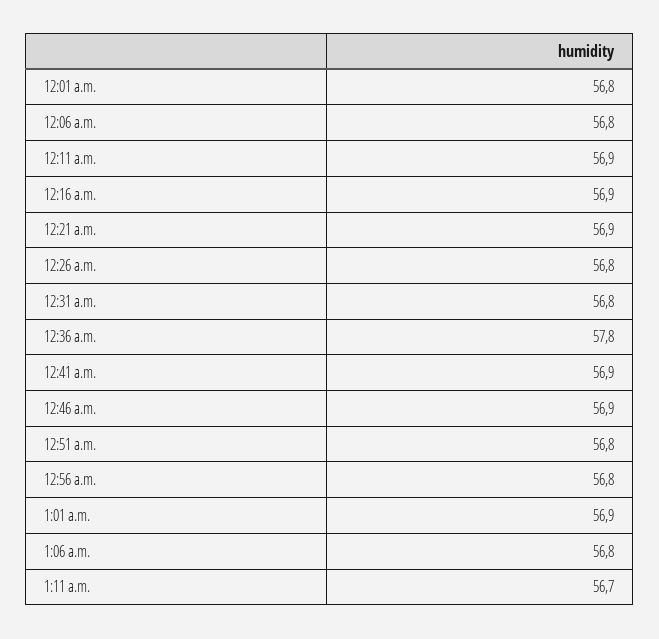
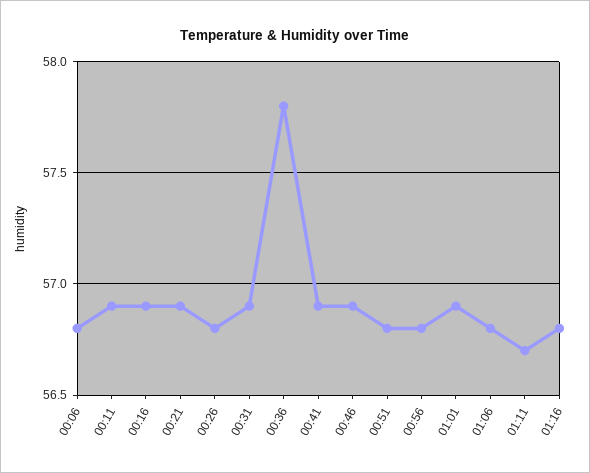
12:01 a.m.: 56.8 -> none
12:31 a.m.: 56.8 -> 56.9
01:16: none -> 56.8

